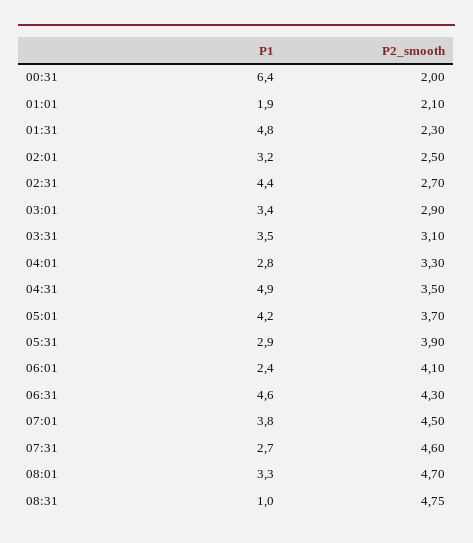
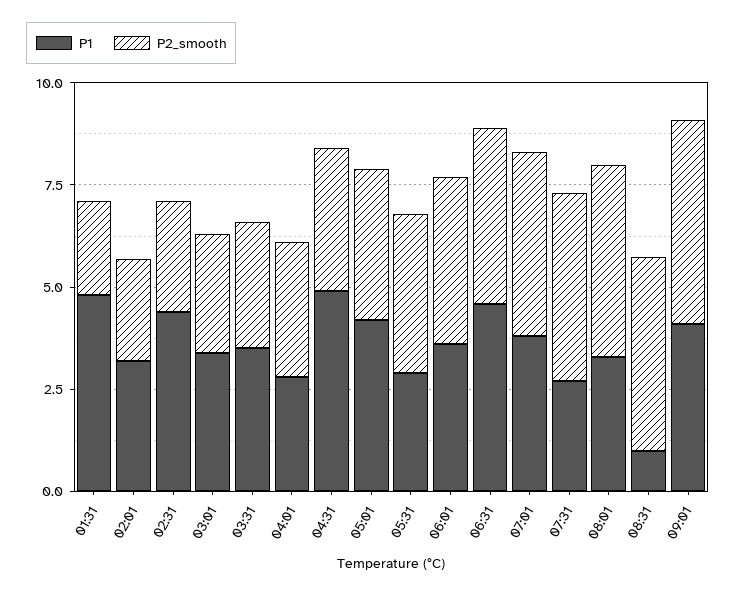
P1, 00:31: 6.4 -> none
P2_smooth, 00:31: 2 -> none
P1, 01:01: 1.9 -> none
P2_smooth, 01:01: 2.1 -> none
P1, 06:01: 2.4 -> 3.5
P1, 09:01: none -> 4
P2_smooth, 09:01: none -> 5

